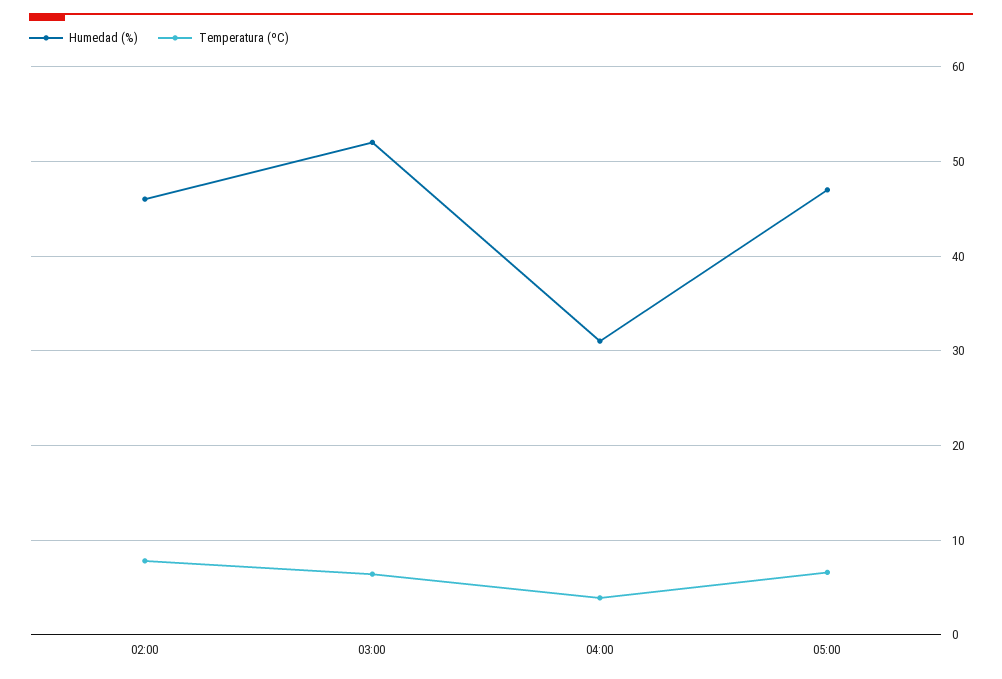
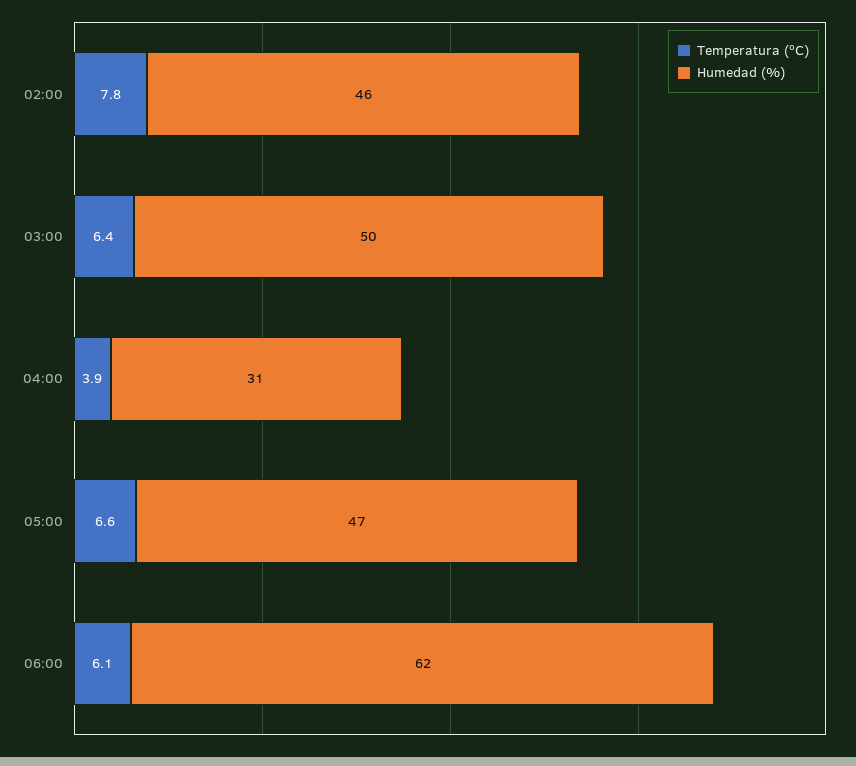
Humedad (%), 03:00: 52 -> 50
Temperatura (ºC), 06:00: none -> 6.1
Humedad (%), 06:00: none -> 62

